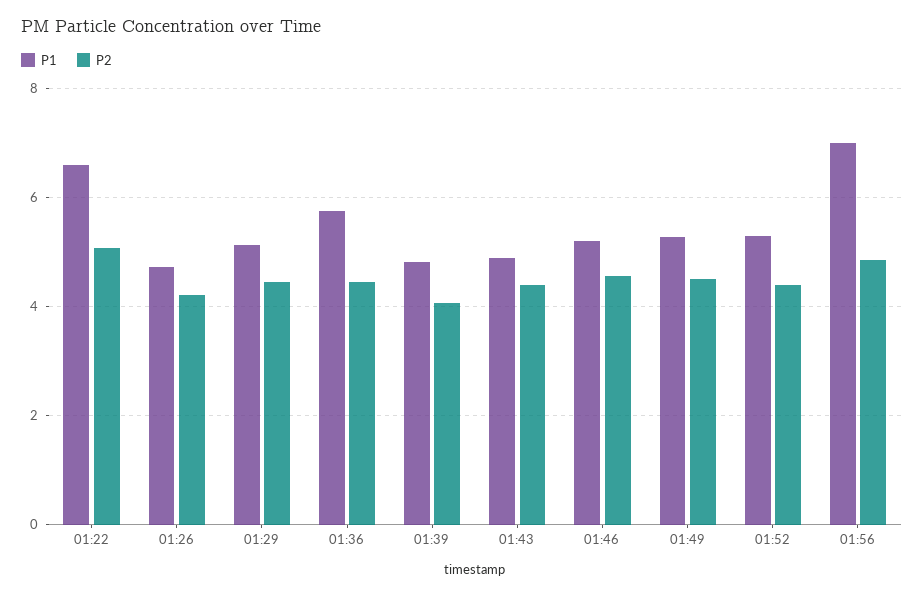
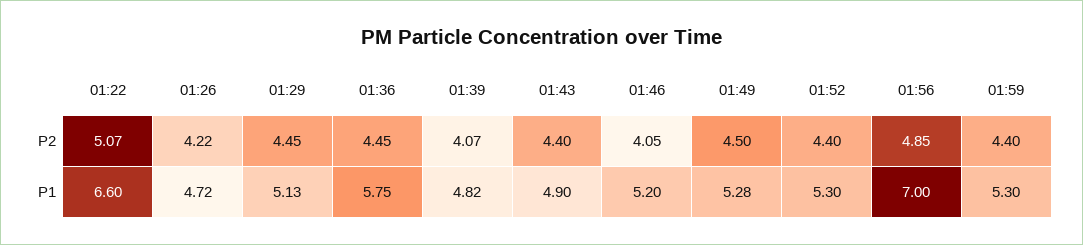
P2, 01:46: 4.6 -> 4.05
P2, 01:59: none -> 4.4
P1, 01:59: none -> 5.3

